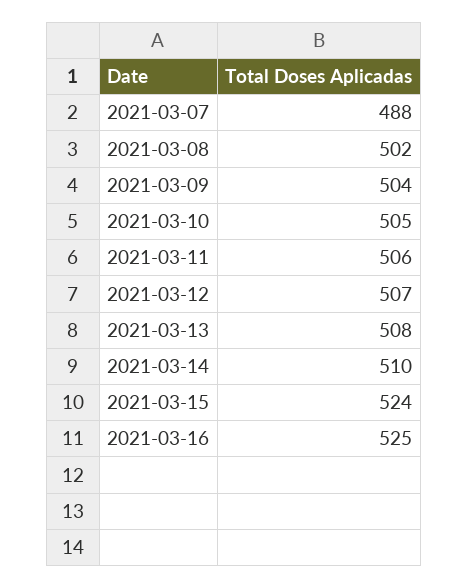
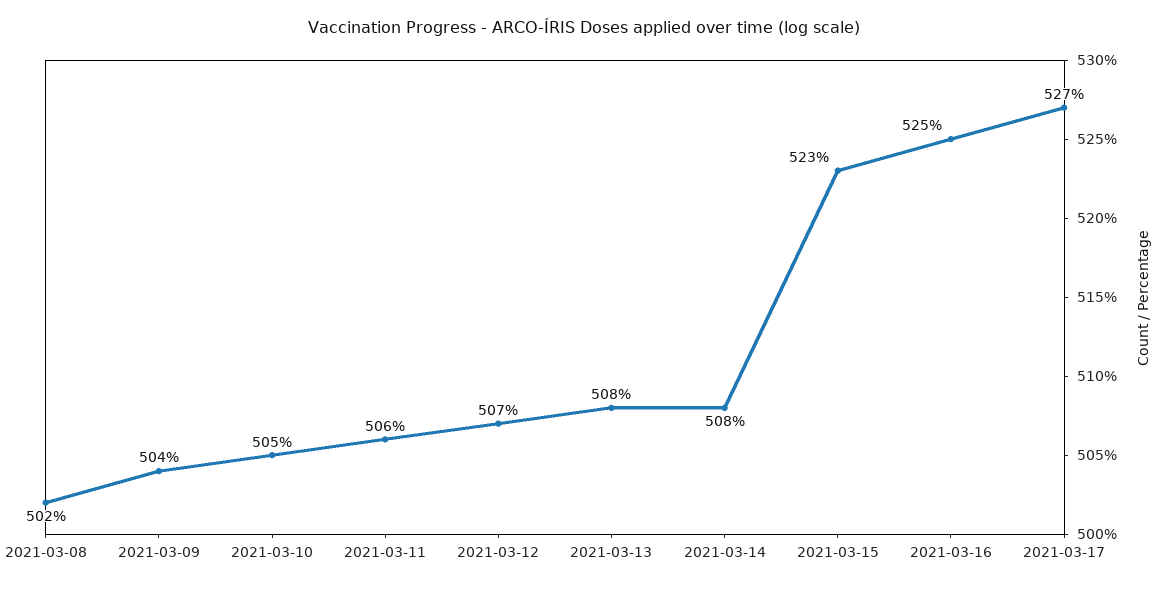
2021-03-07: 488 -> none
2021-03-14: 510 -> 508
2021-03-15: 524 -> 523
2021-03-17: none -> 527

